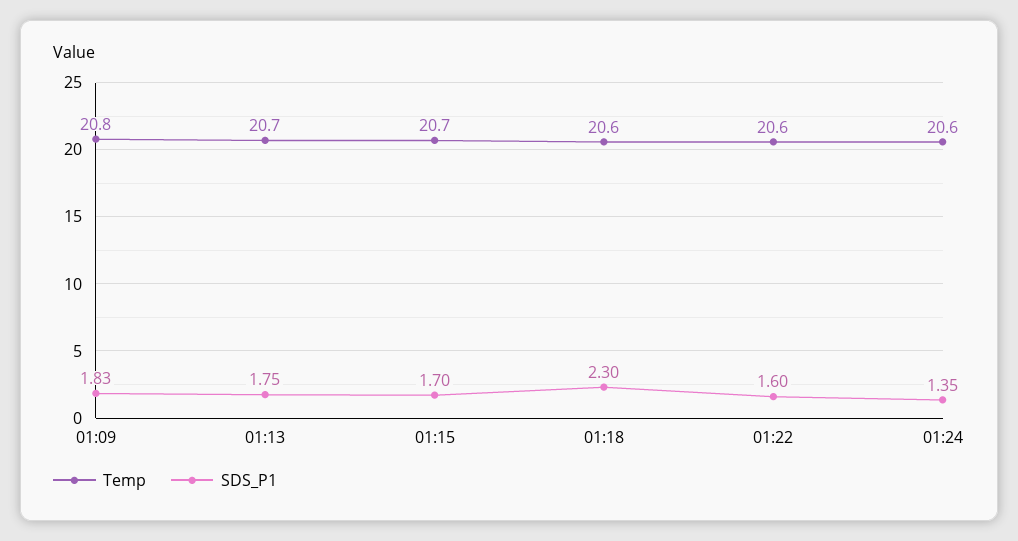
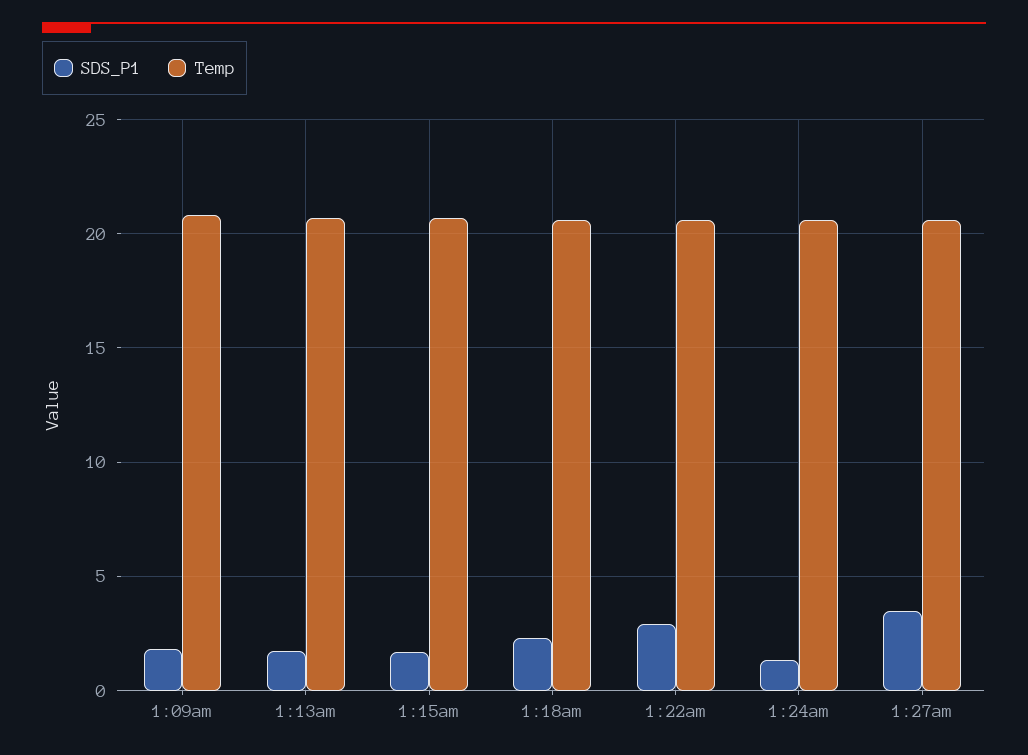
SDS_P1, 01:22: 1.6 -> 3
SDS_P1, 1:27am: none -> 3.5
Temp, 1:27am: none -> 20.5

